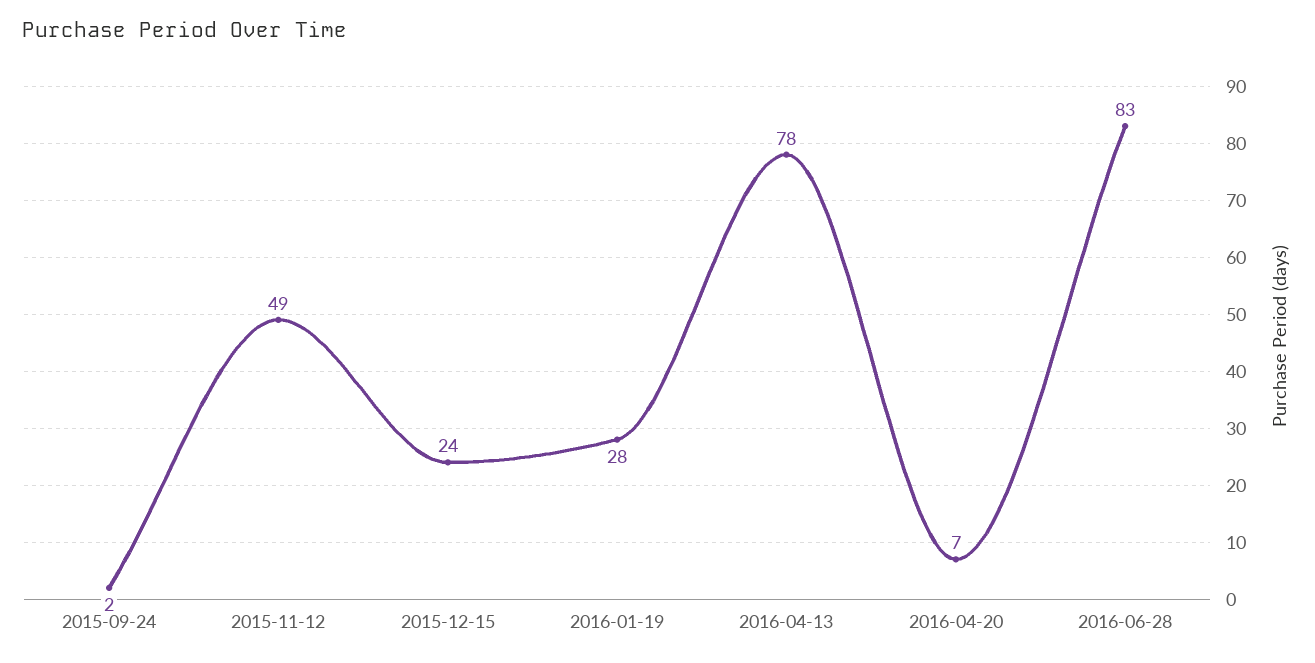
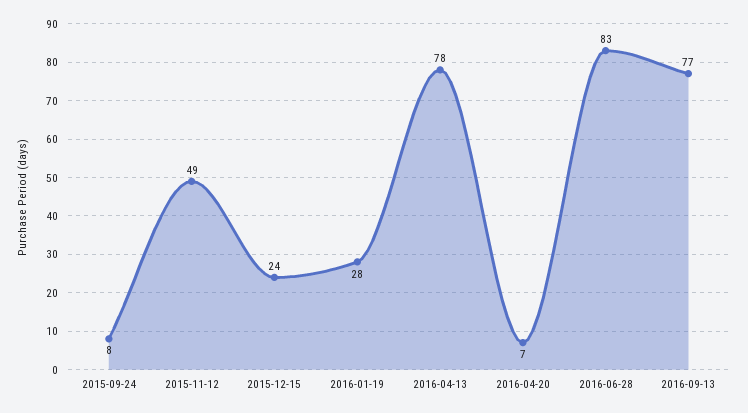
2015-09-24: 2 -> 8
2016-09-13: none -> 77

